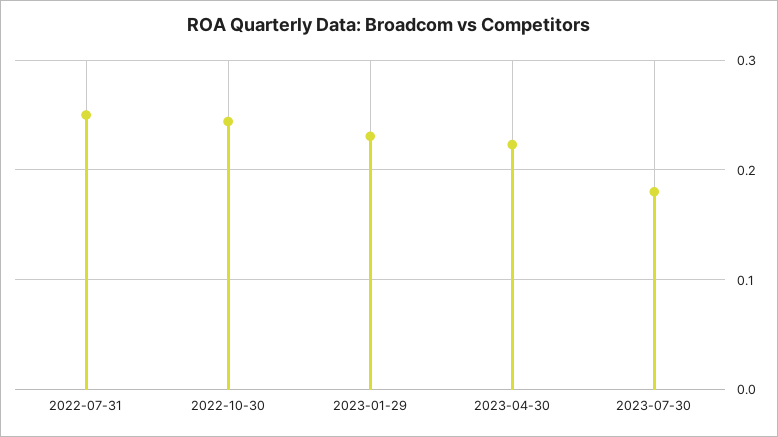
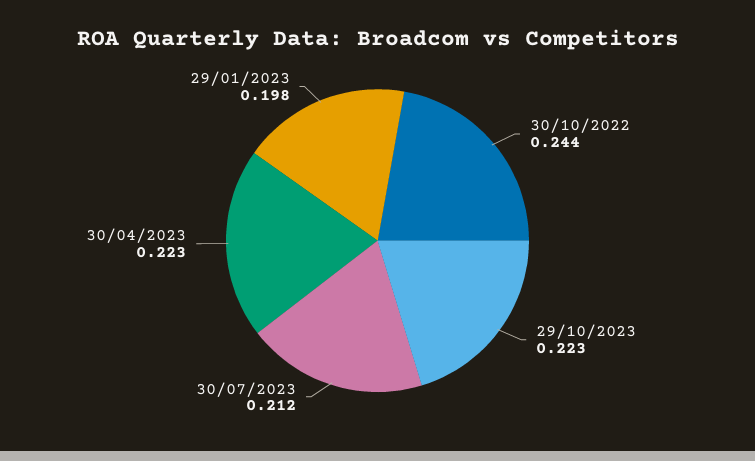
2022-07-31: 0.25 -> none
2023-01-29: 0.23 -> 0.198
2023-07-30: 0.18 -> 0.212
29/10/2023: none -> 0.223

